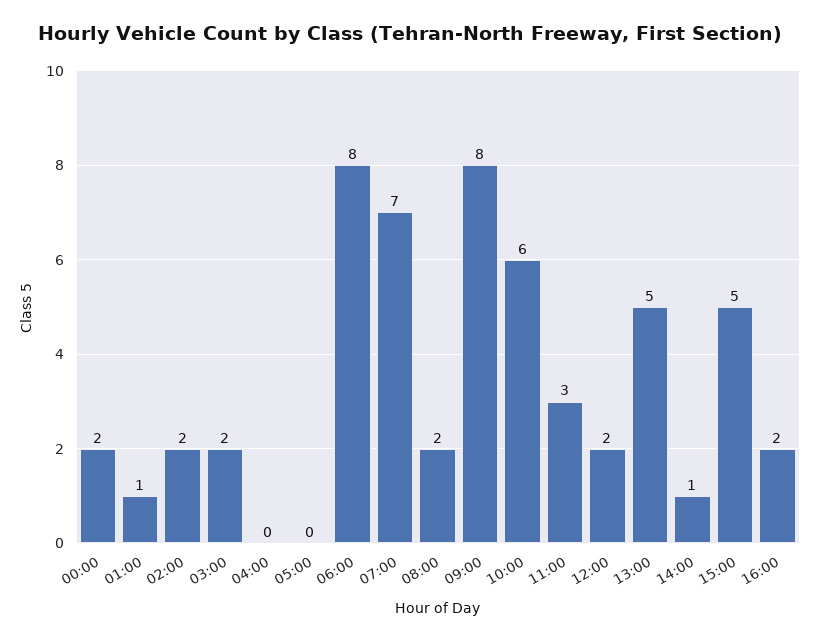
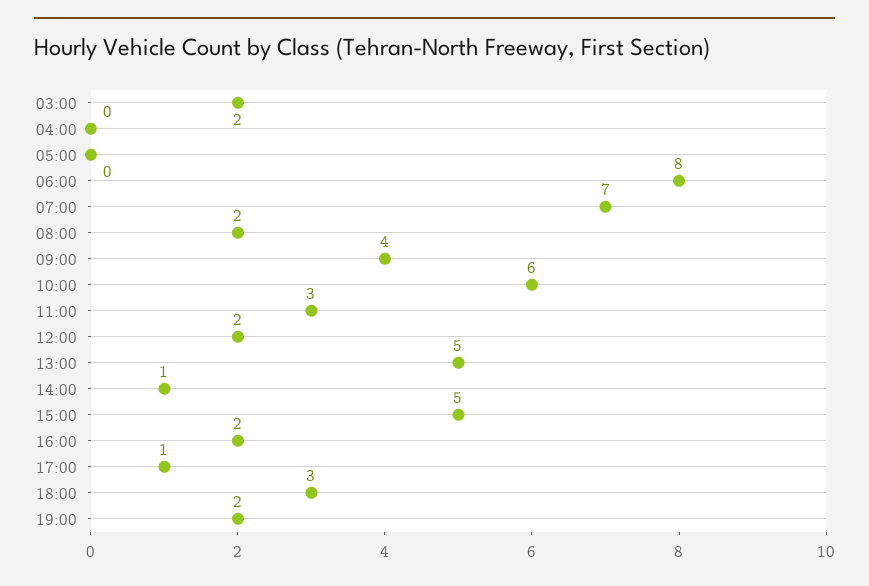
00:00: 2 -> none
01:00: 1 -> none
02:00: 2 -> none
09:00: 8 -> 4
17:00: none -> 1
18:00: none -> 3
19:00: none -> 2

